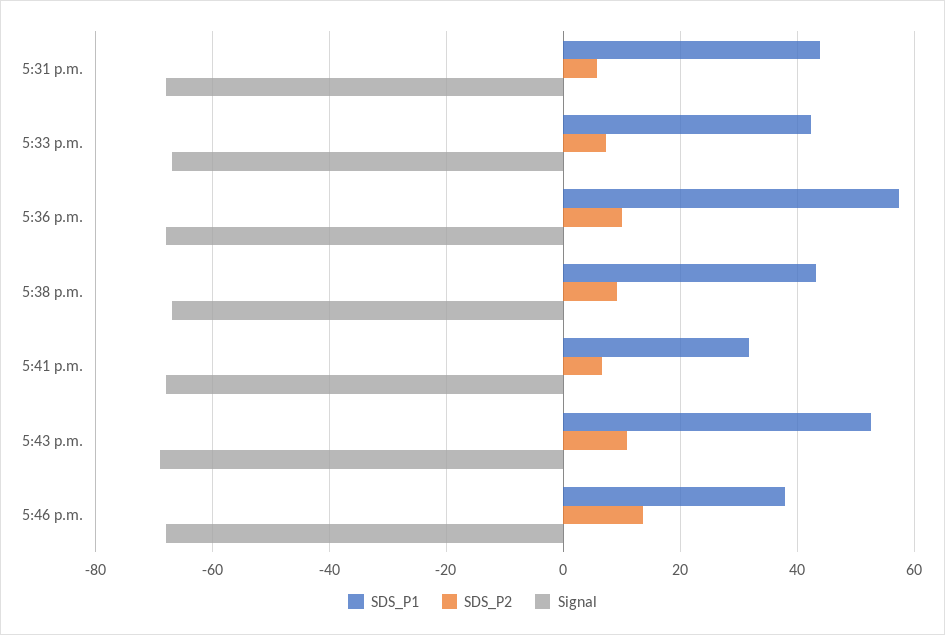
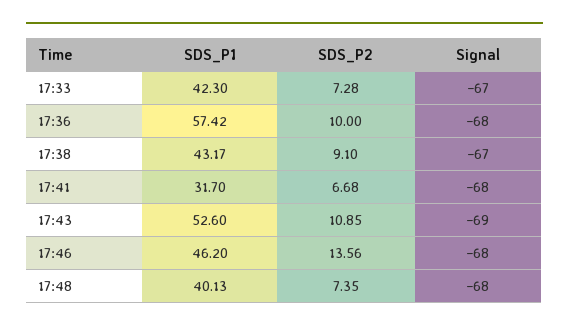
SDS_P1, 5:31 p.m.: 44 -> none
SDS_P2, 5:31 p.m.: 6 -> none
Signal, 5:31 p.m.: -68 -> none
SDS_P1, 5:46 p.m.: 38 -> 46.2
SDS_P1, 17:48: none -> 40.13
SDS_P2, 17:48: none -> 7.35
Signal, 17:48: none -> -68

